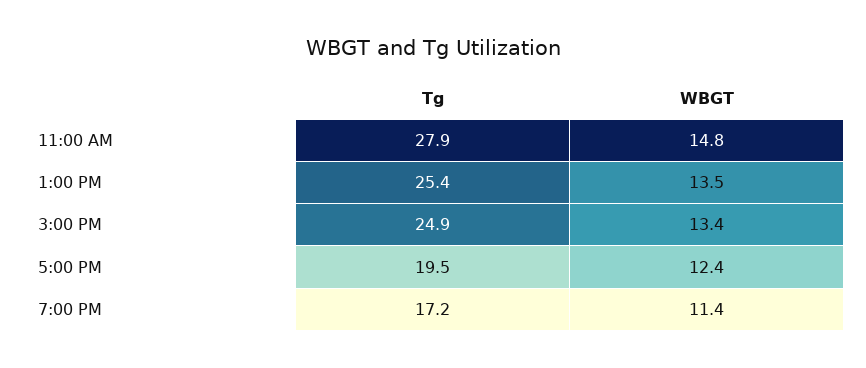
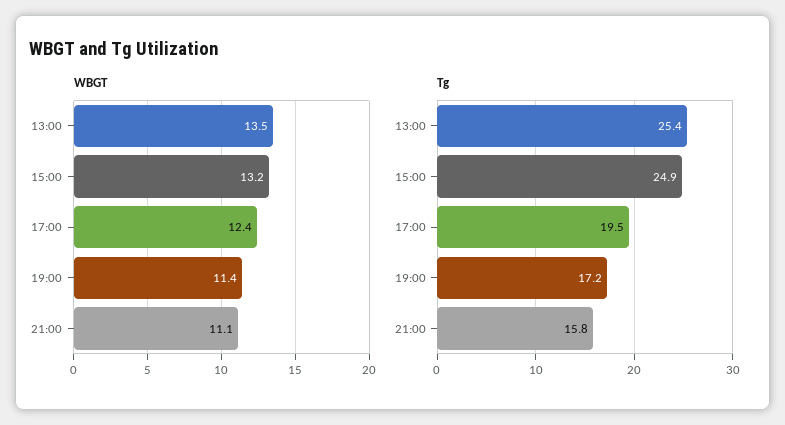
Tg, 11:00 AM: 27.9 -> none
WBGT, 11:00 AM: 14.8 -> none
WBGT, 3:00 PM: 13.4 -> 13.2
WBGT, 21:00: none -> 11.1
Tg, 21:00: none -> 15.8

